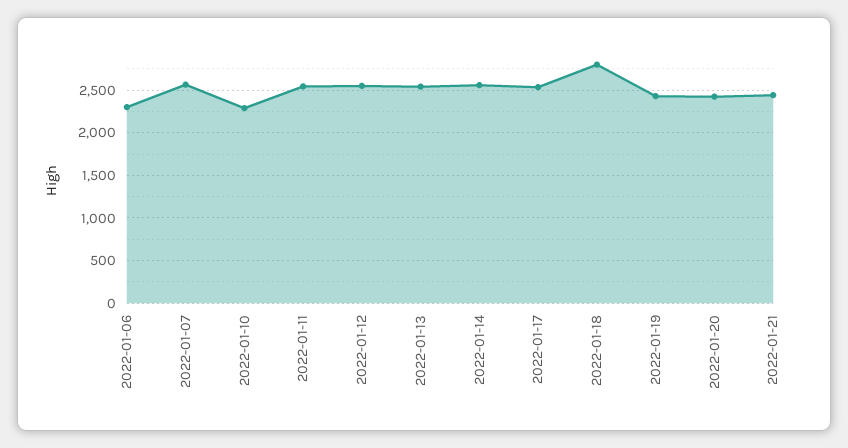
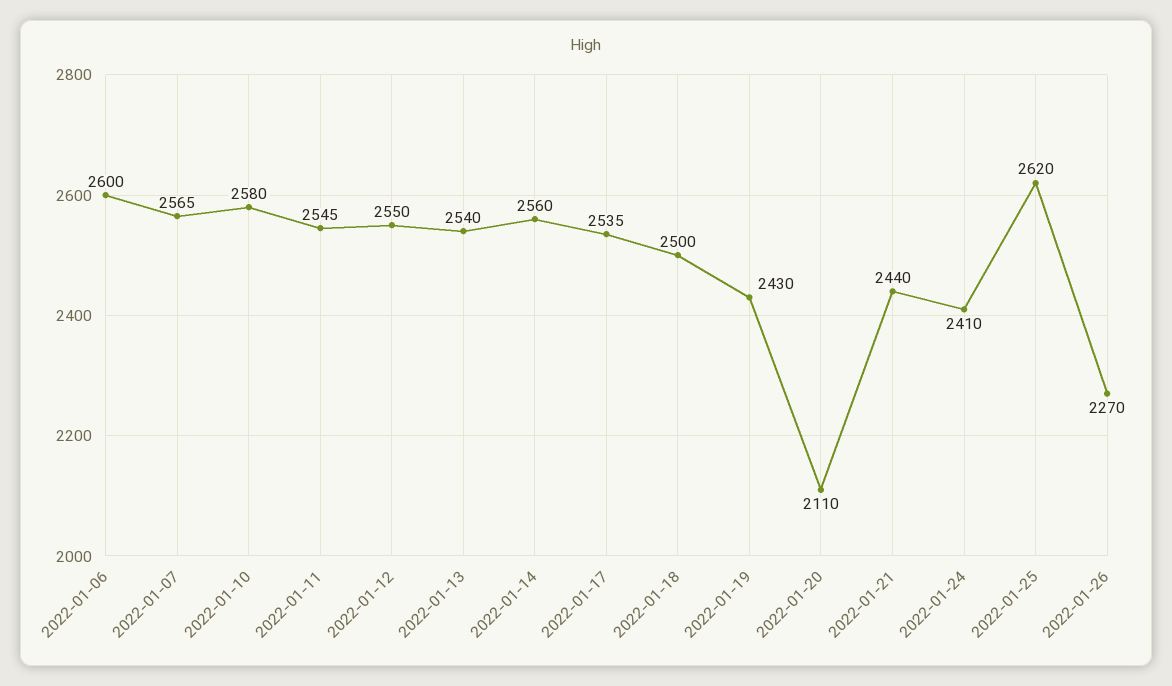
2022-01-06: 2300 -> 2600
2022-01-10: 2300 -> 2580
2022-01-18: 2800 -> 2500
2022-01-20: 2400 -> 2110
2022-01-24: none -> 2410
2022-01-25: none -> 2620
2022-01-26: none -> 2270

